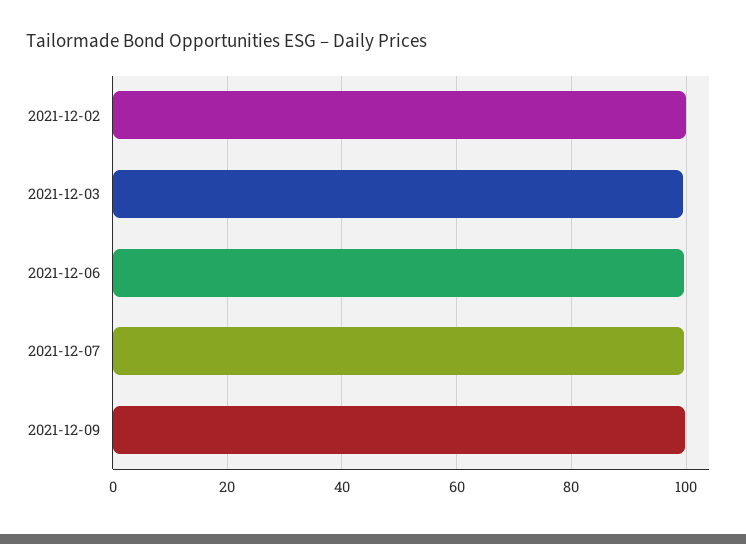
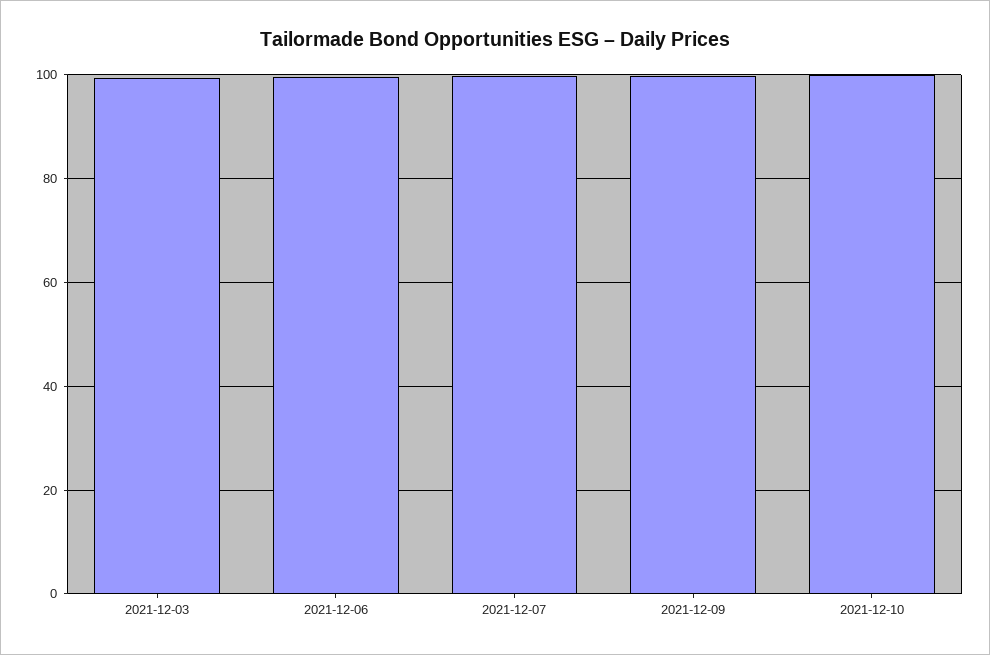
2021-12-02: 100 -> none
2021-12-10: none -> 100

